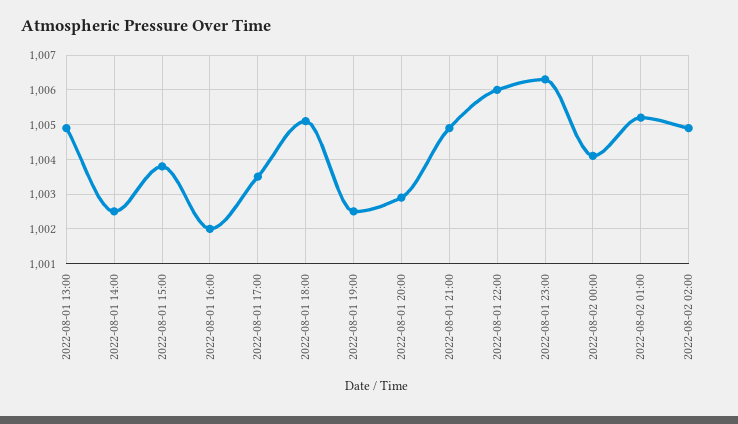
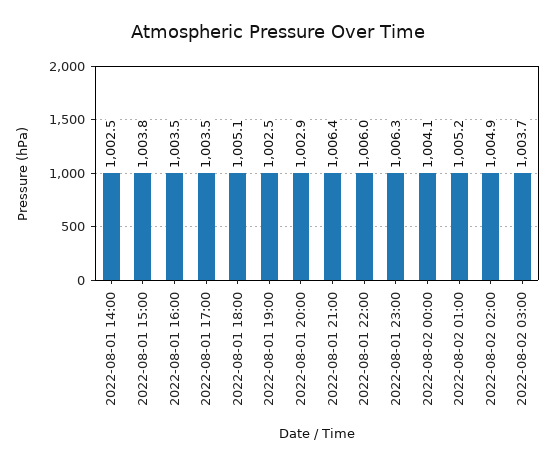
2022-08-01 13:00: 1005 -> none
2022-08-01 16:00: 1002 -> 1003.5
2022-08-01 21:00: 1005 -> 1006.4
2022-08-02 03:00: none -> 1003.7

